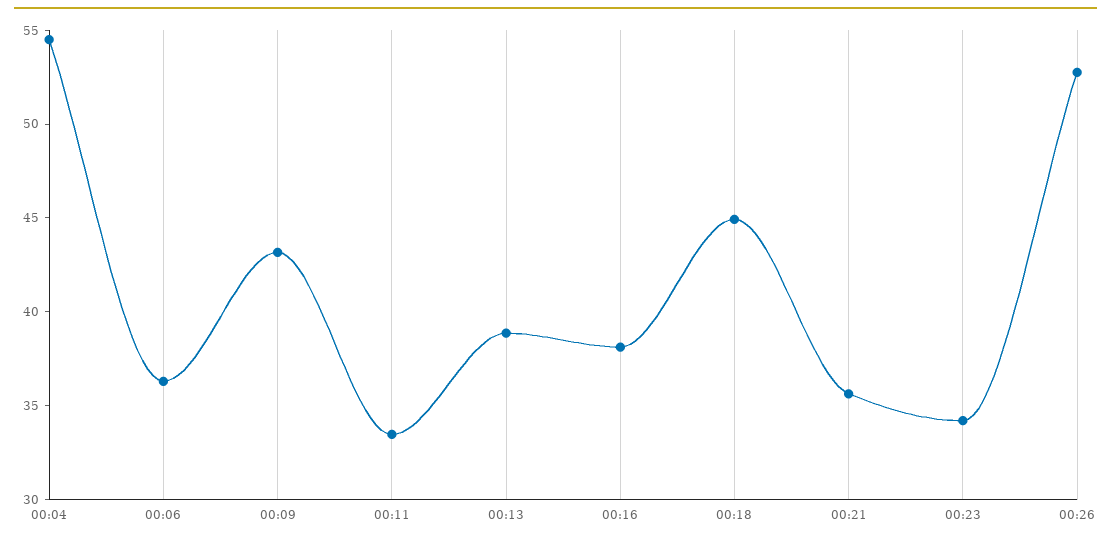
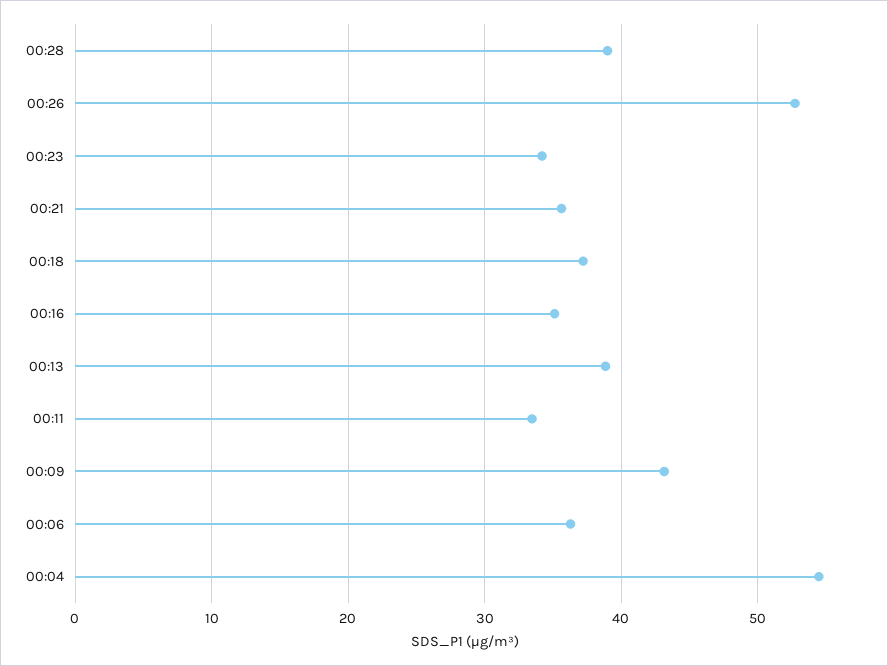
00:16: 38 -> 35
00:18: 45 -> 37
00:28: none -> 39

